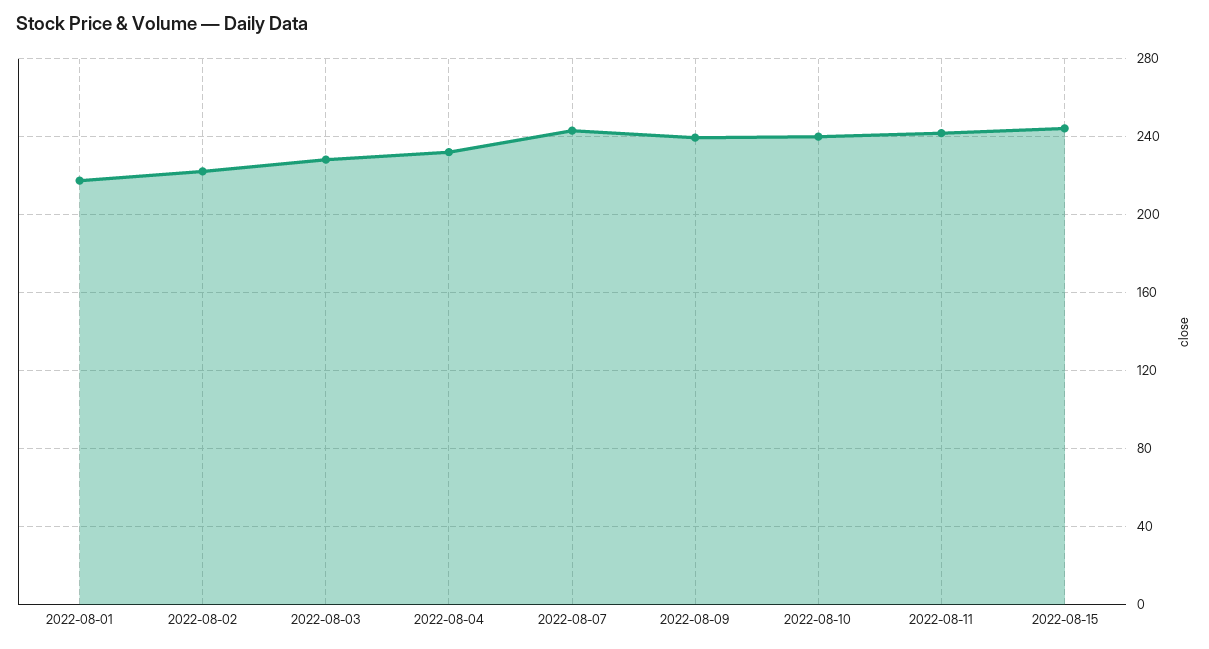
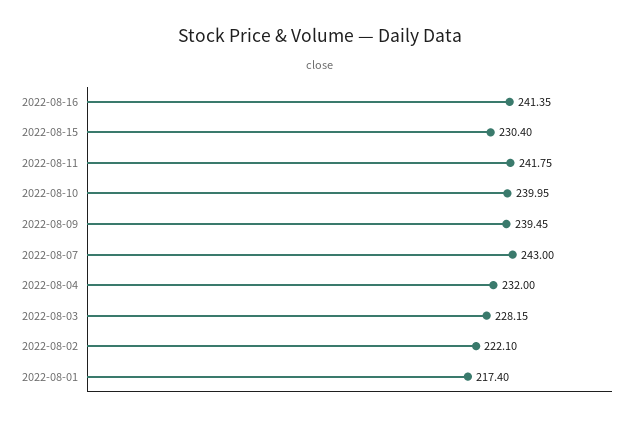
2022-08-15: 245 -> 230.4
2022-08-16: none -> 241.35

